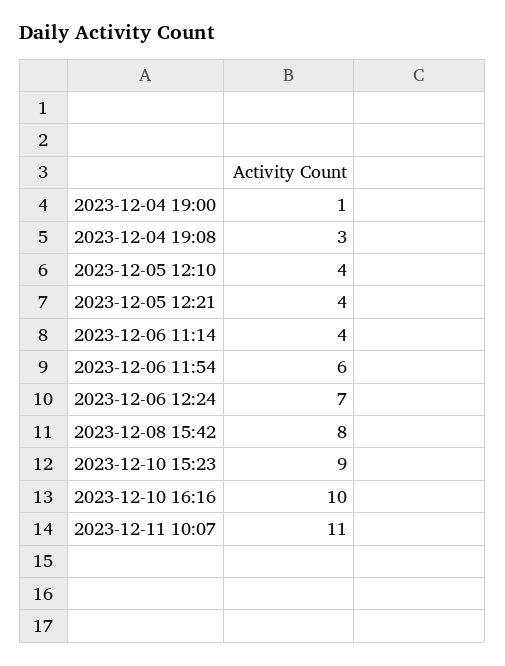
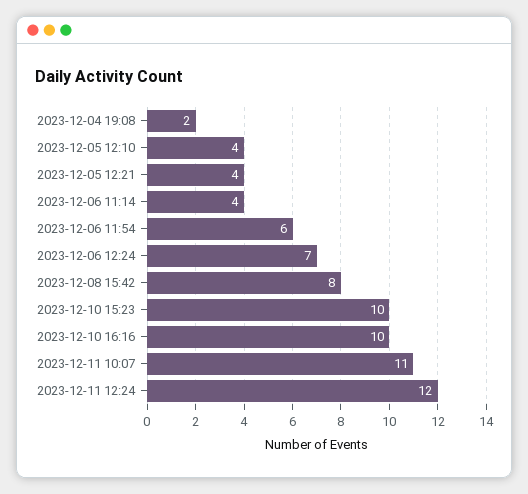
2023-12-04 19:00: 1 -> none
2023-12-04 19:08: 3 -> 2
2023-12-10 15:23: 9 -> 10
2023-12-11 12:24: none -> 12

